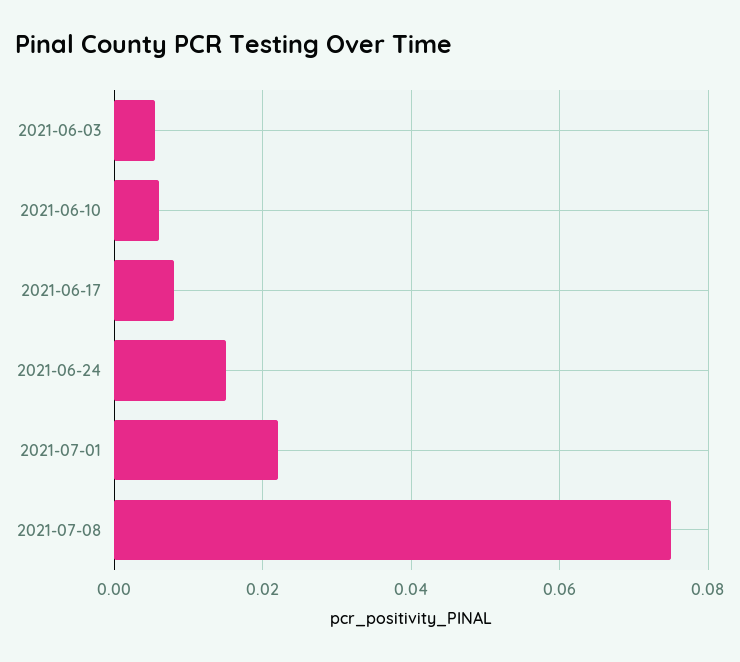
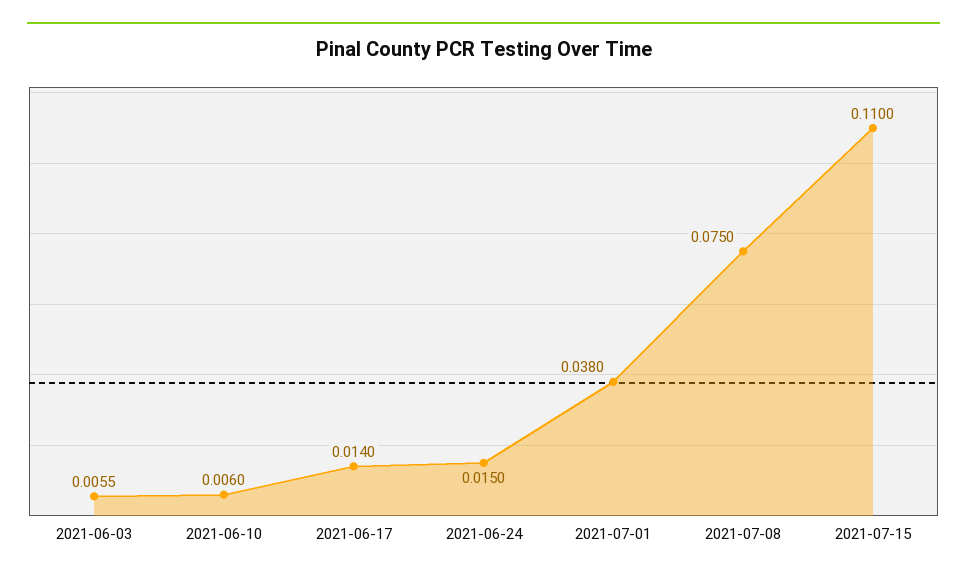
2021-06-17: 0.008 -> 0.014
2021-07-01: 0.022 -> 0.038
2021-07-15: none -> 0.11

